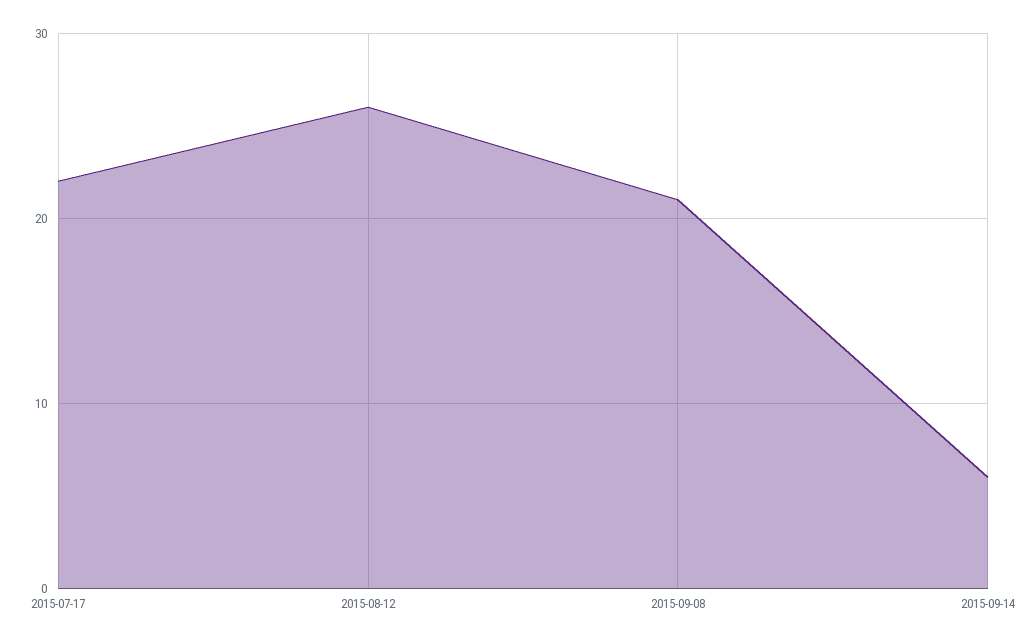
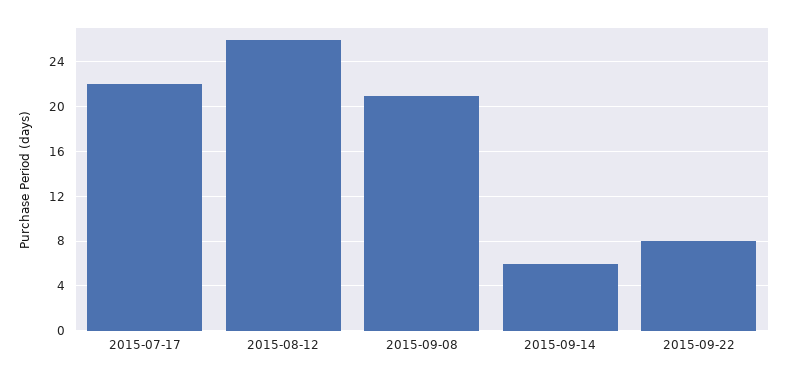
2015-09-22: none -> 8

